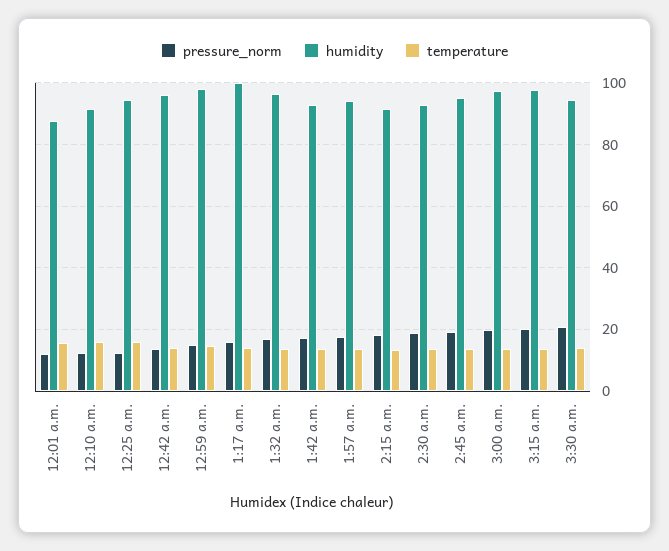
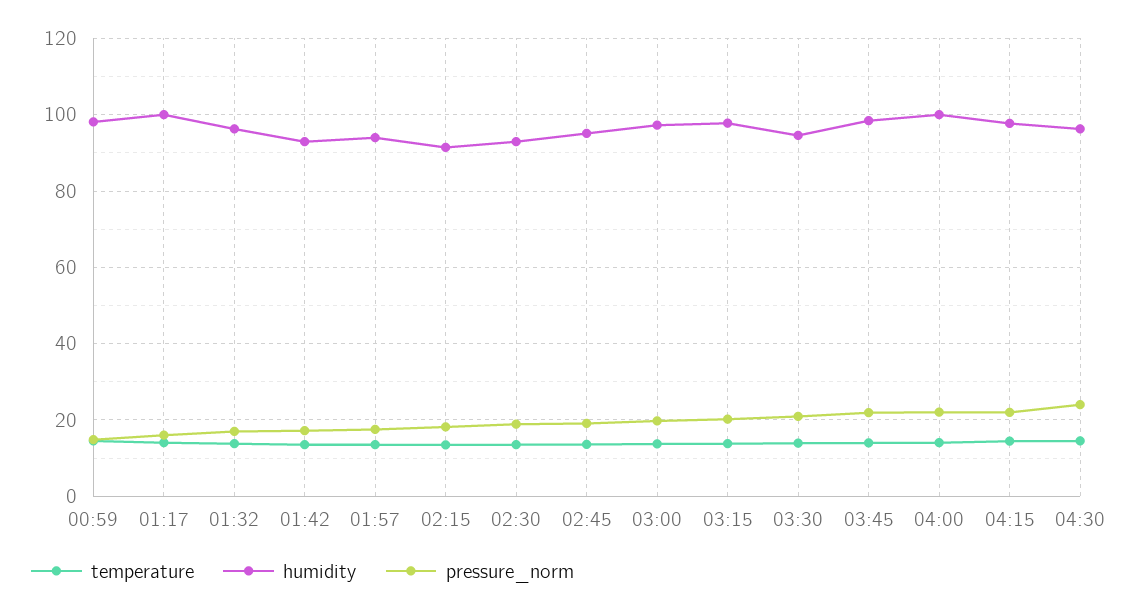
pressure_norm, 12:01 a.m.: 12 -> none
humidity, 12:01 a.m.: 88 -> none
temperature, 12:01 a.m.: 16 -> none
pressure_norm, 12:10 a.m.: 12 -> none
humidity, 12:10 a.m.: 92 -> none
temperature, 12:10 a.m.: 16 -> none
pressure_norm, 12:25 a.m.: 12 -> none
humidity, 12:25 a.m.: 94 -> none
temperature, 12:25 a.m.: 16 -> none
pressure_norm, 12:42 a.m.: 14 -> none
humidity, 12:42 a.m.: 96 -> none
temperature, 12:42 a.m.: 14 -> none
temperature, 03:45: none -> 14
humidity, 03:45: none -> 98
pressure_norm, 03:45: none -> 22
temperature, 04:00: none -> 14
humidity, 04:00: none -> 100
pressure_norm, 04:00: none -> 22
temperature, 04:15: none -> 14
humidity, 04:15: none -> 98
pressure_norm, 04:15: none -> 22
temperature, 04:30: none -> 14
humidity, 04:30: none -> 96
pressure_norm, 04:30: none -> 24

